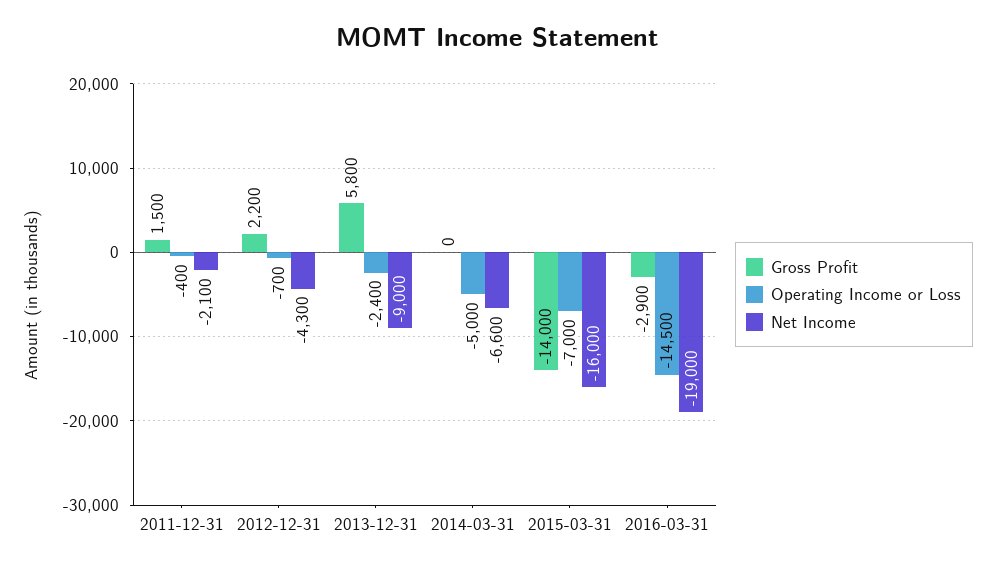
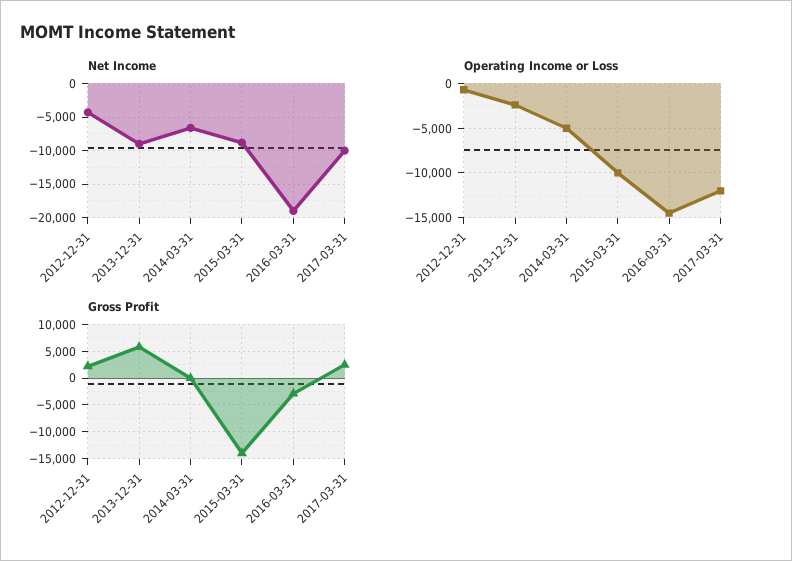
Gross Profit, 2011-12-31: 1500 -> none
Operating Income or Loss, 2011-12-31: -400 -> none
Net Income, 2011-12-31: -2100 -> none
Operating Income or Loss, 2015-03-31: -7000 -> -10000
Net Income, 2015-03-31: -16000 -> -9000
Net Income, 2017-03-31: none -> -10000
Operating Income or Loss, 2017-03-31: none -> -12000
Gross Profit, 2017-03-31: none -> 2500

